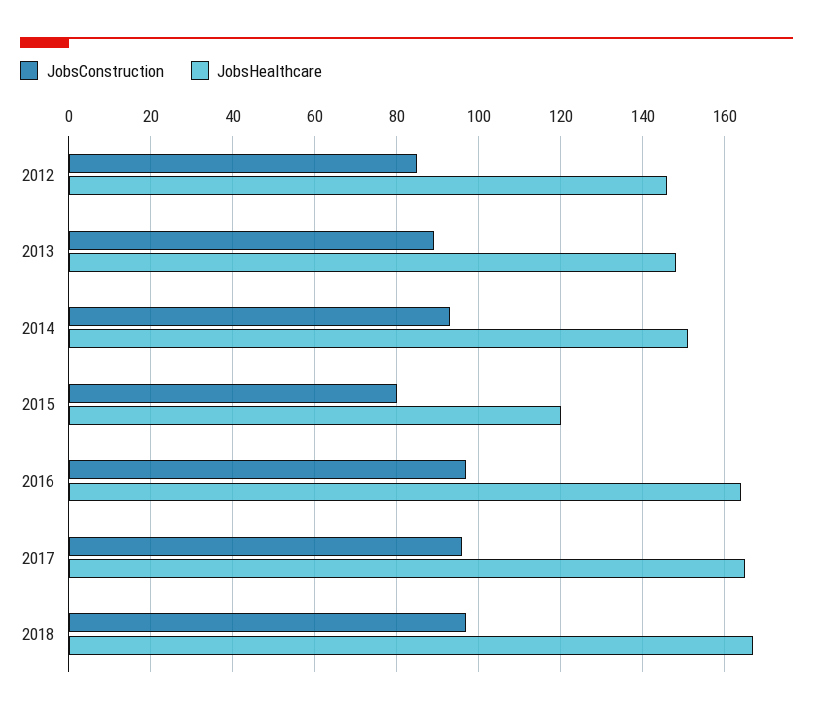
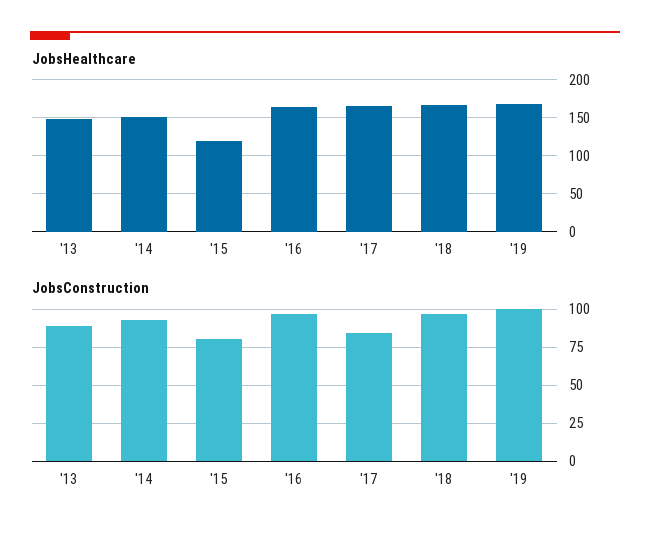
JobsConstruction, 2012: 85 -> none
JobsHealthcare, 2012: 145 -> none
JobsConstruction, 2017: 95 -> 85
JobsHealthcare, '19: none -> 170
JobsConstruction, '19: none -> 100

